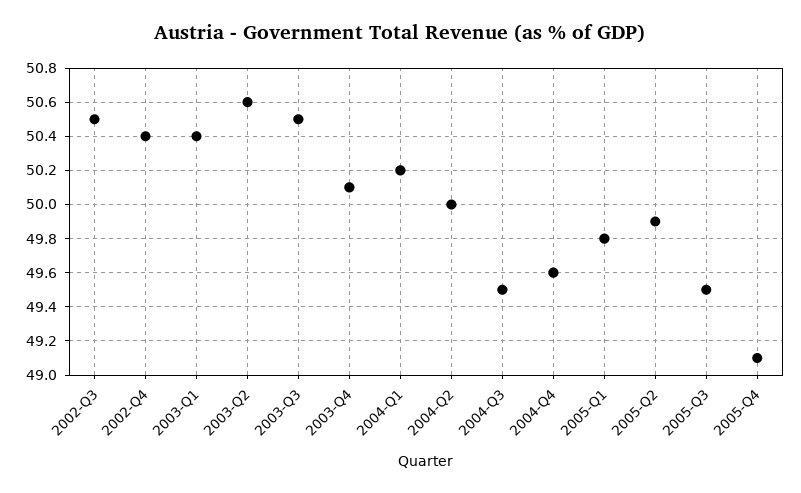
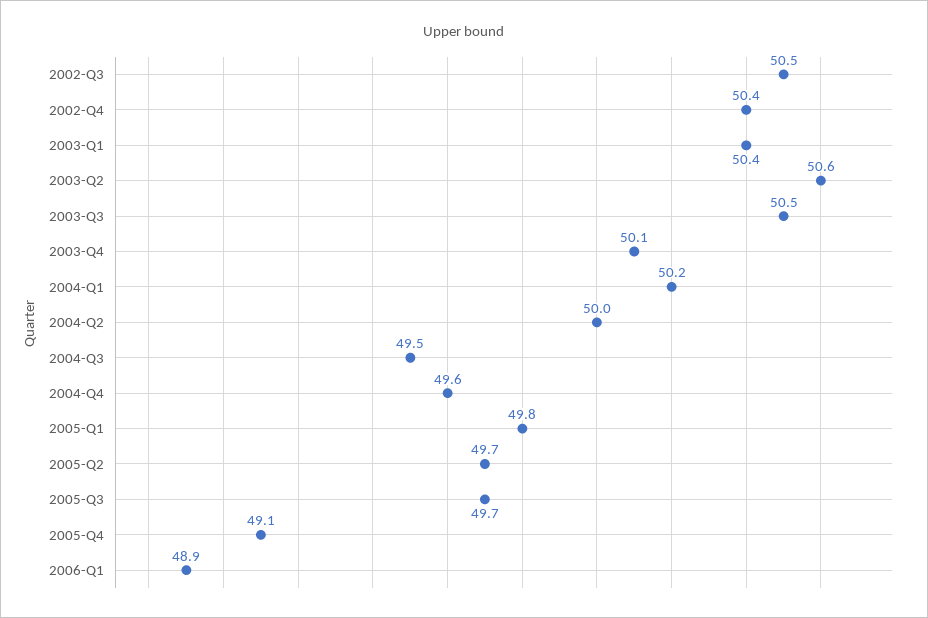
2005-Q2: 49.9 -> 49.7
2005-Q3: 49.5 -> 49.7
2006-Q1: none -> 48.9

